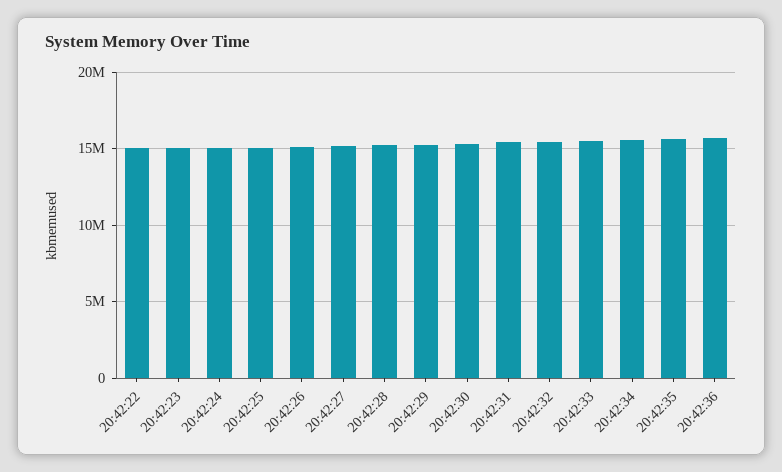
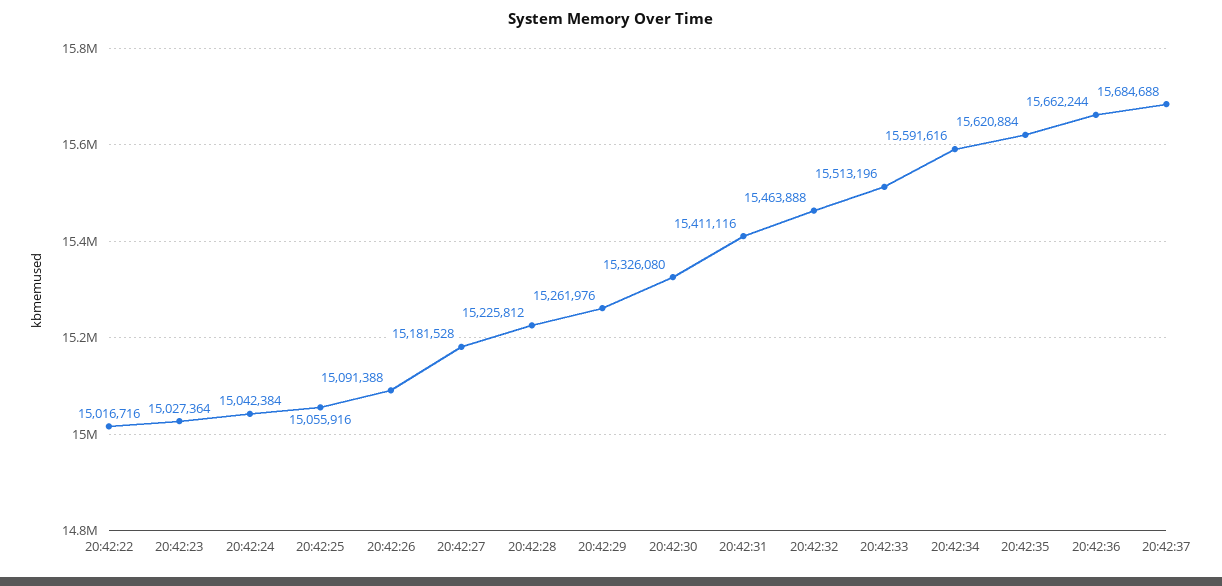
20:42:37: none -> 15684688

